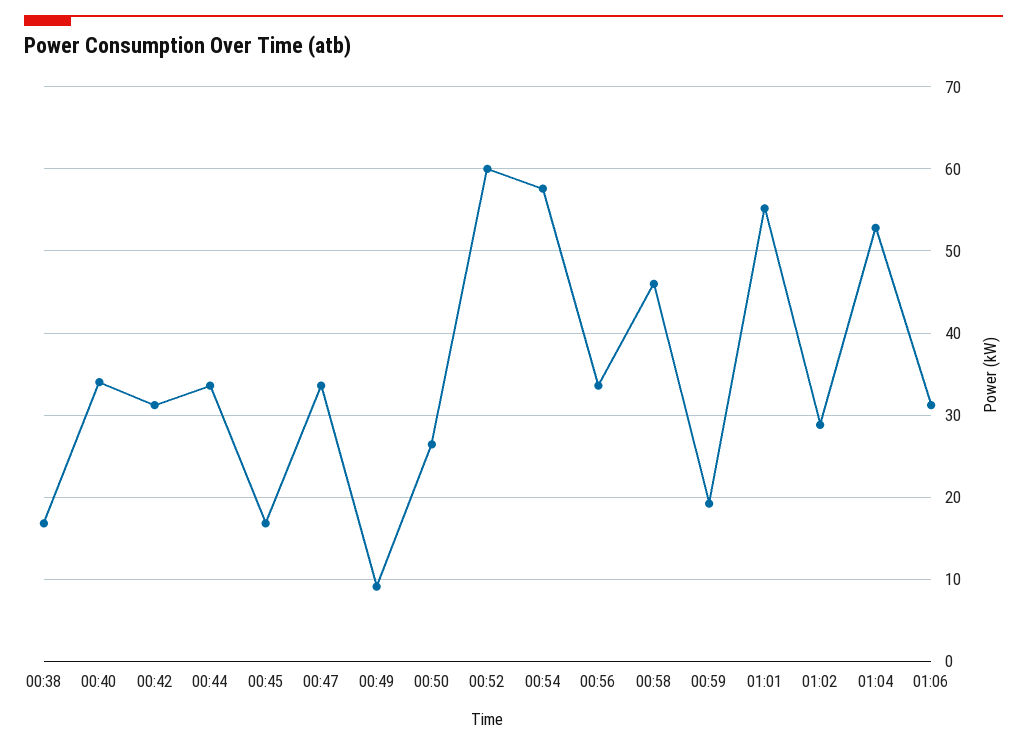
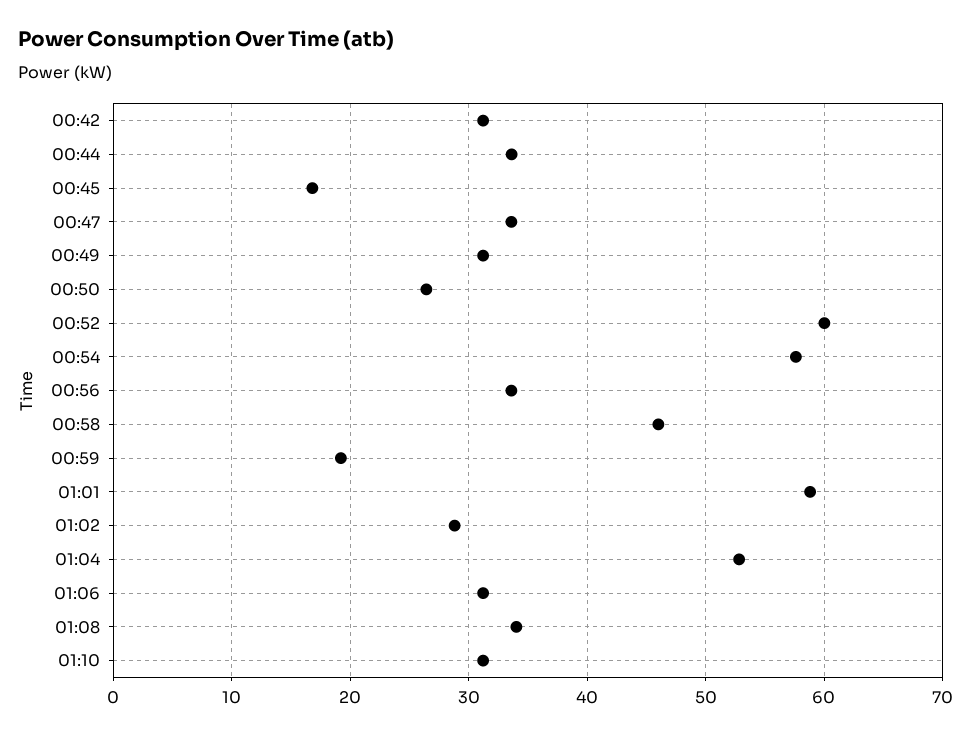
00:38: 17 -> none
00:40: 34 -> none
00:49: 9 -> 31
01:01: 55 -> 59
01:08: none -> 34
01:10: none -> 31

